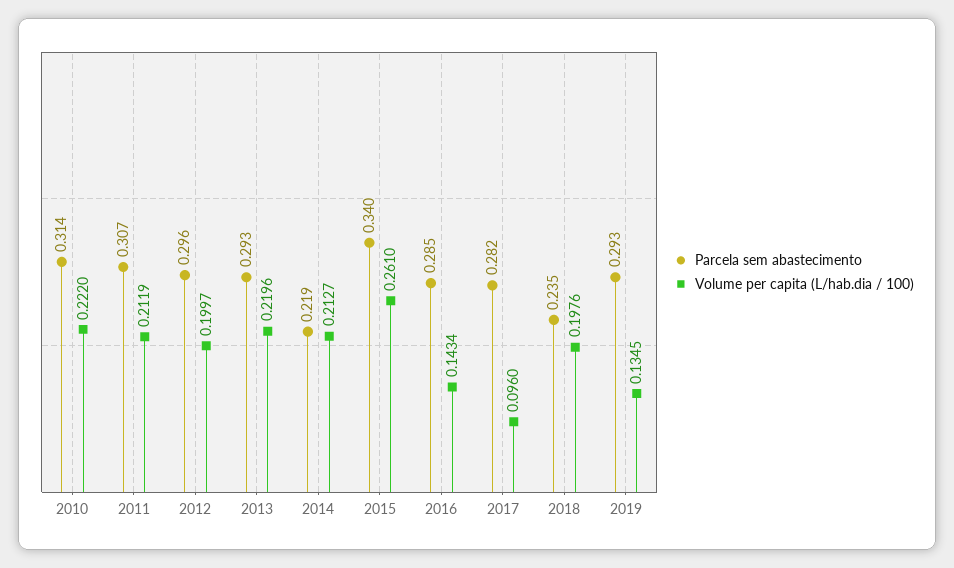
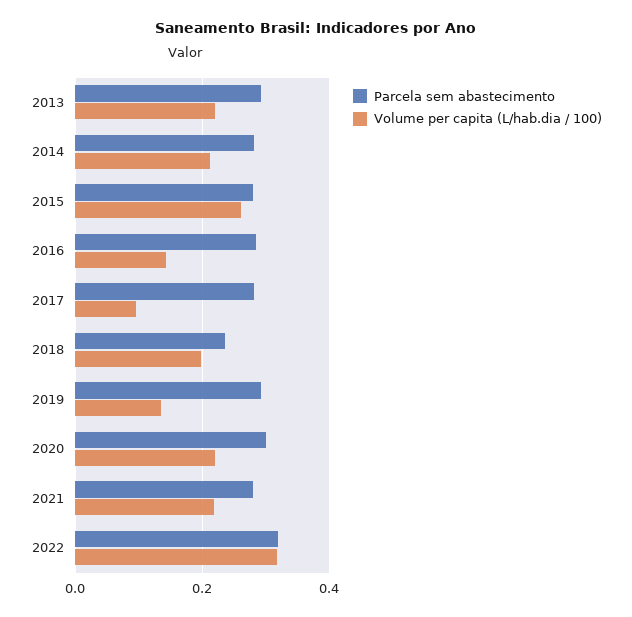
Parcela sem abastecimento, 2010: 0.314 -> none
Volume per capita (L/hab.dia / 100), 2010: 0.222 -> none
Parcela sem abastecimento, 2011: 0.307 -> none
Volume per capita (L/hab.dia / 100), 2011: 0.2119 -> none
Parcela sem abastecimento, 2012: 0.296 -> none
Volume per capita (L/hab.dia / 100), 2012: 0.1997 -> none
Parcela sem abastecimento, 2014: 0.219 -> 0.28
Parcela sem abastecimento, 2015: 0.34 -> 0.28
Parcela sem abastecimento, 2020: none -> 0.3
Volume per capita (L/hab.dia / 100), 2020: none -> 0.22
Parcela sem abastecimento, 2021: none -> 0.28
Volume per capita (L/hab.dia / 100), 2021: none -> 0.22
Parcela sem abastecimento, 2022: none -> 0.32
Volume per capita (L/hab.dia / 100), 2022: none -> 0.32

